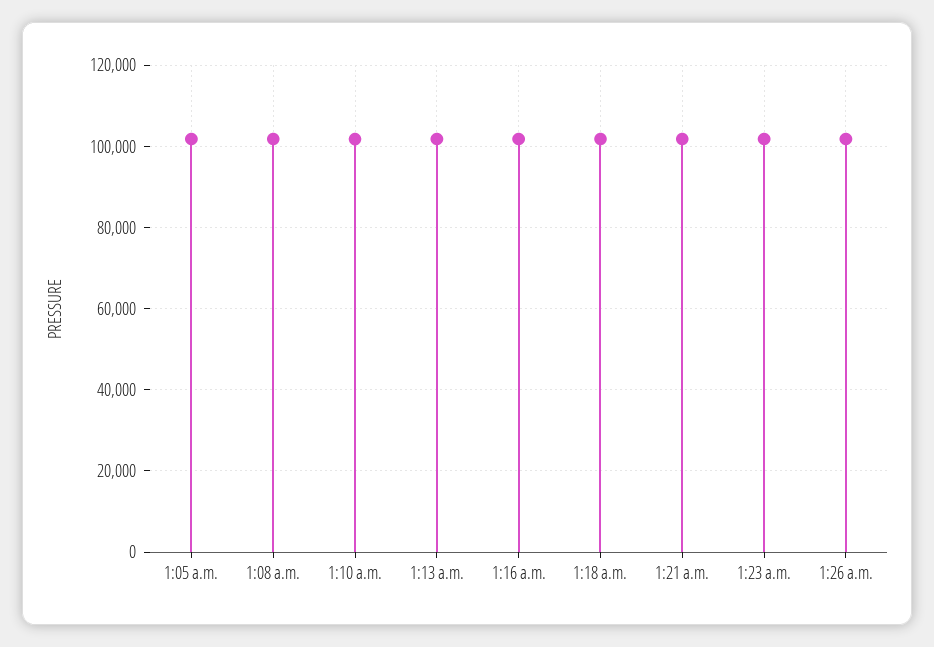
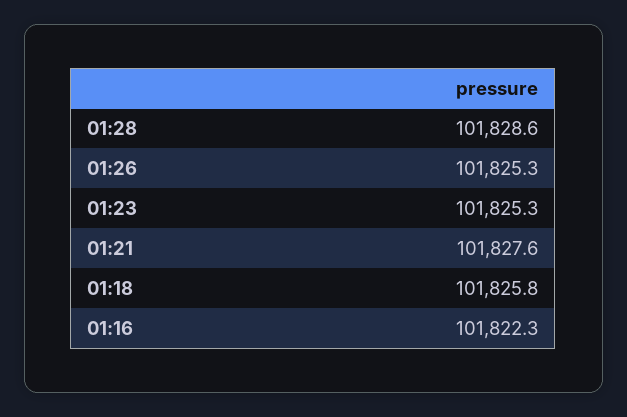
1:05 a.m.: 102000 -> none
1:08 a.m.: 102000 -> none
1:10 a.m.: 102000 -> none
1:13 a.m.: 102000 -> none
01:28: none -> 101828.6

